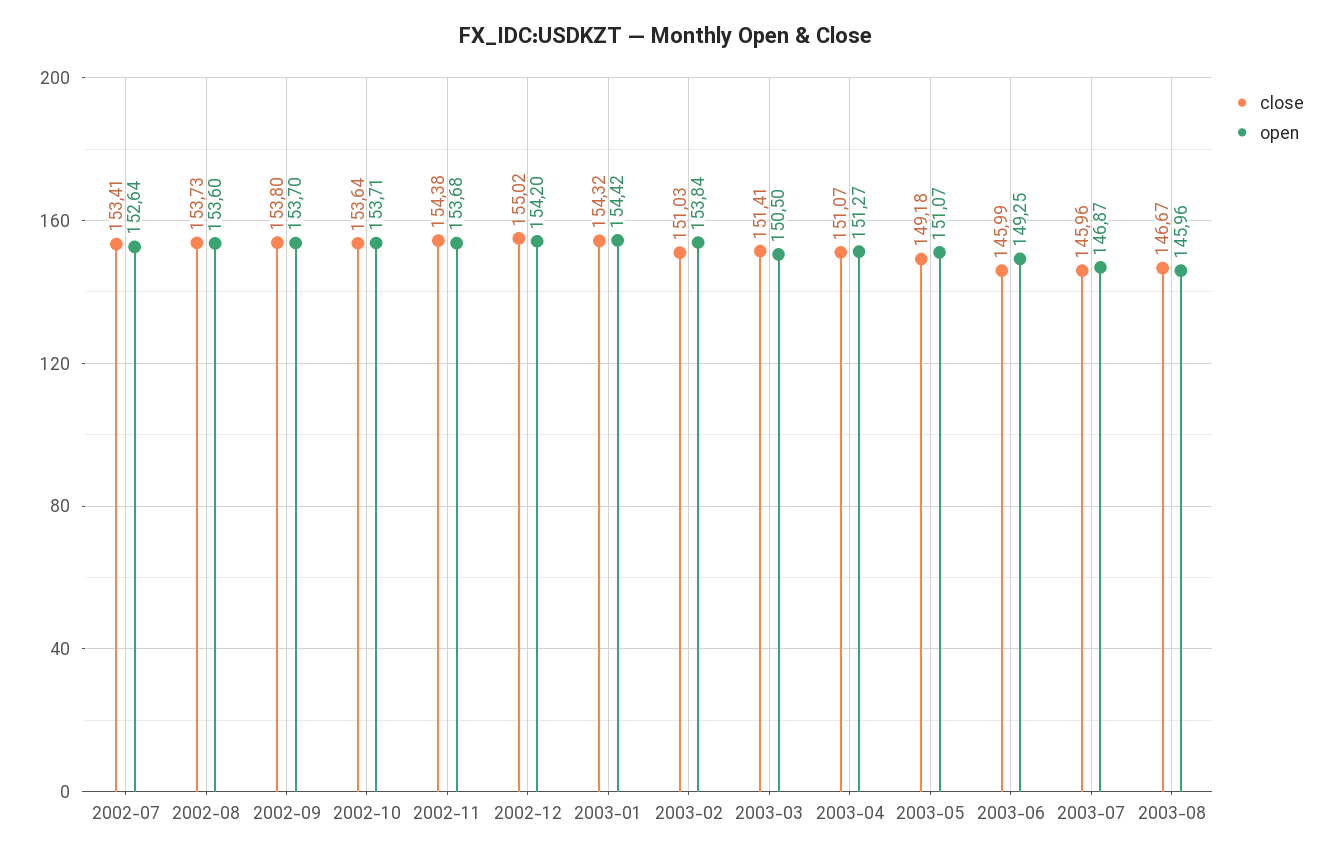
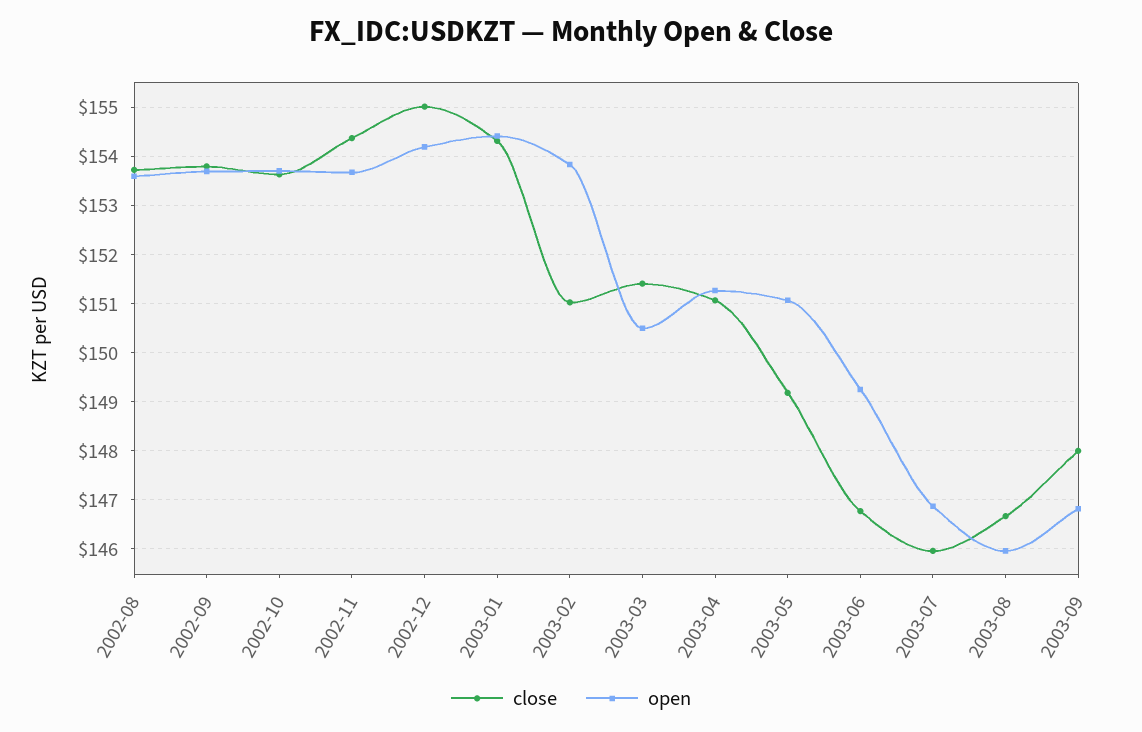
close, 2002-07: 153.41 -> none
open, 2002-07: 152.64 -> none
close, 2003-06: 145.99 -> 146.8
close, 2003-09: none -> 148
open, 2003-09: none -> 146.8

